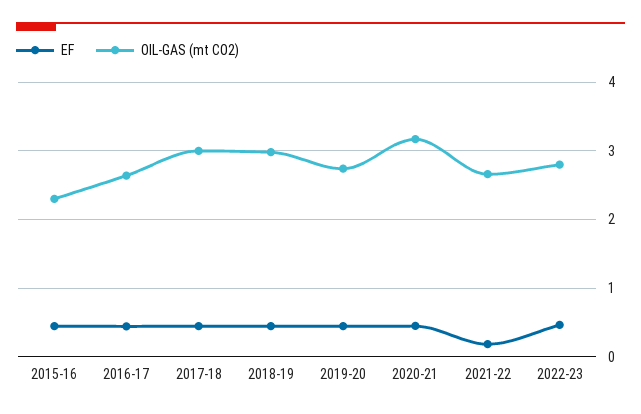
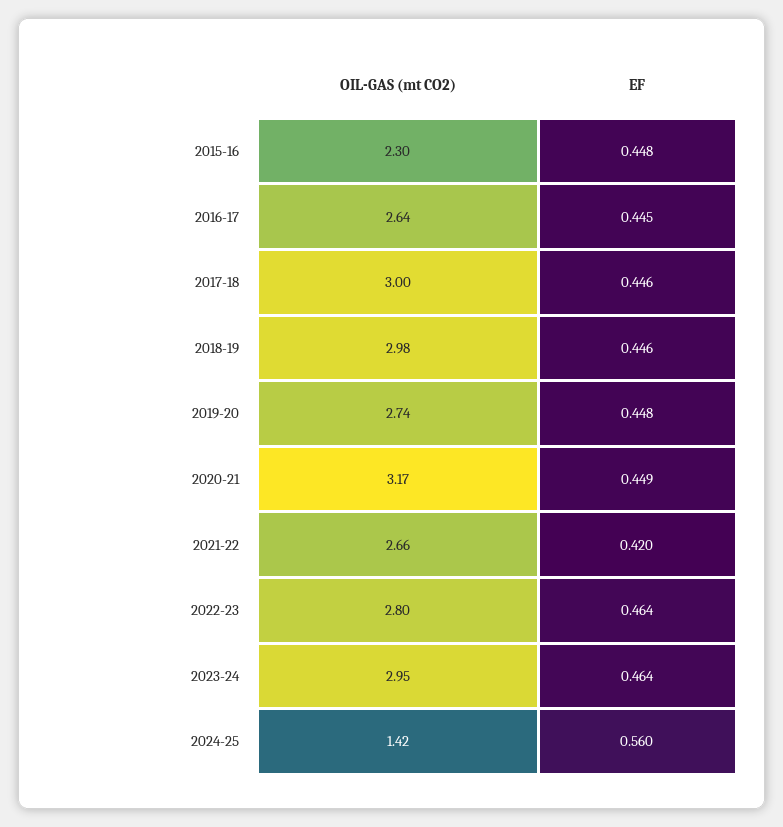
EF, 2021-22: 0.2 -> 0.42
OIL-GAS (mt CO2), 2023-24: none -> 2.95
EF, 2023-24: none -> 0.464
OIL-GAS (mt CO2), 2024-25: none -> 1.42
EF, 2024-25: none -> 0.56

